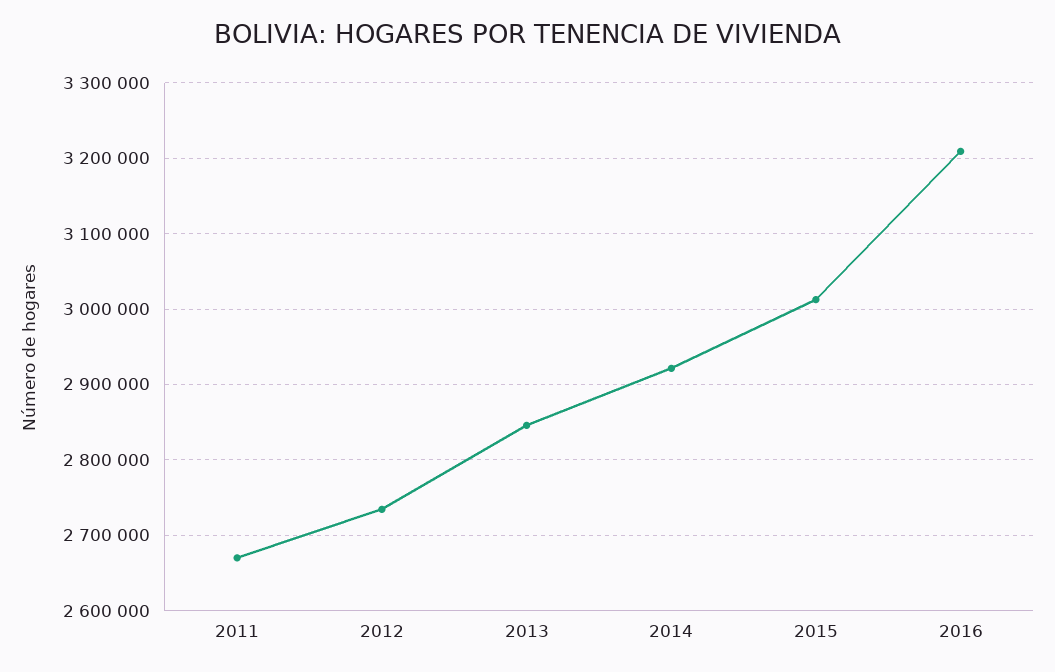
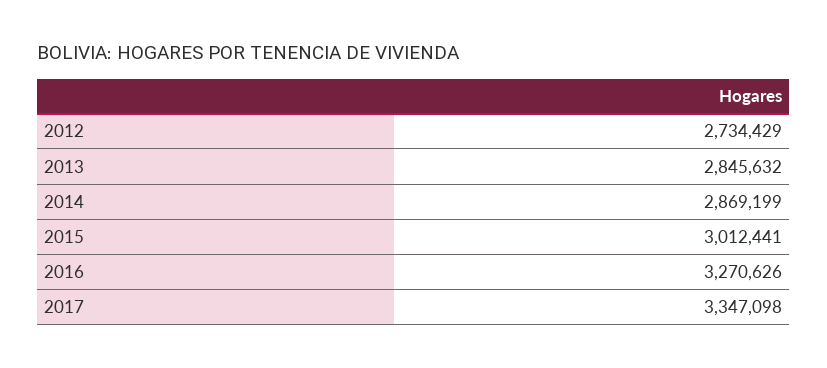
2011: 2670000 -> none
2014: 2920000 -> 2869199
2016: 3210000 -> 3270626
2017: none -> 3347098

